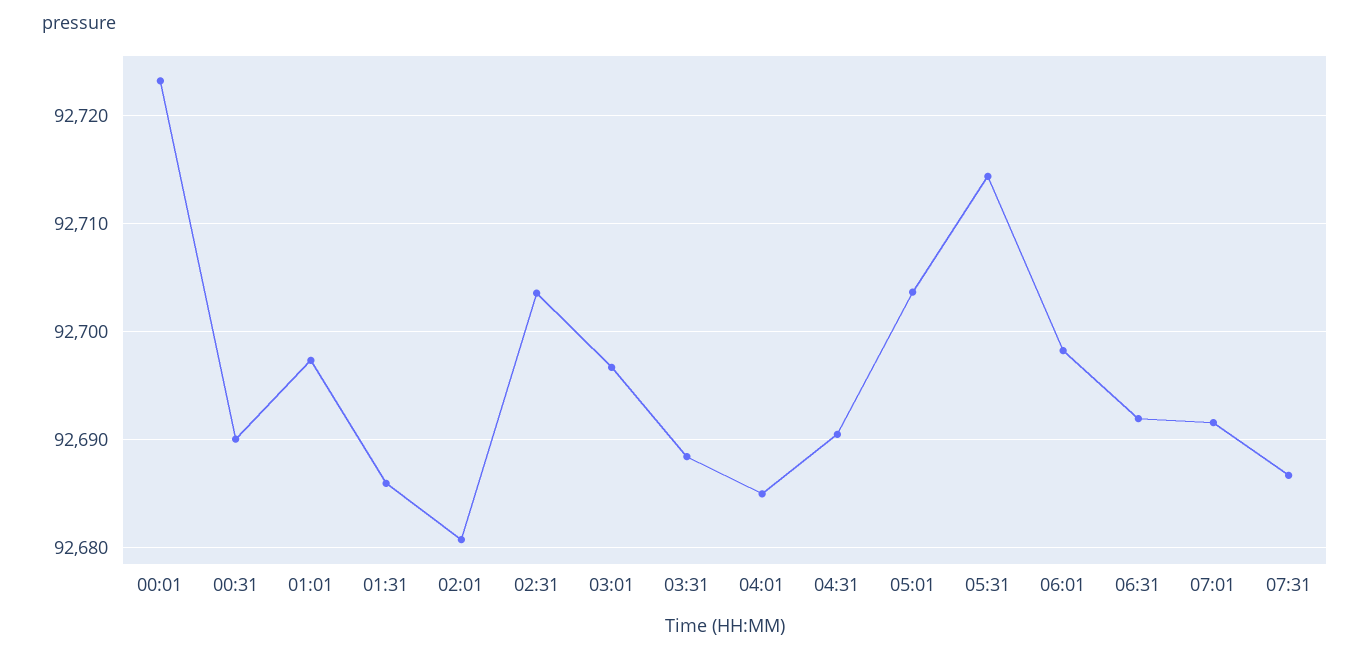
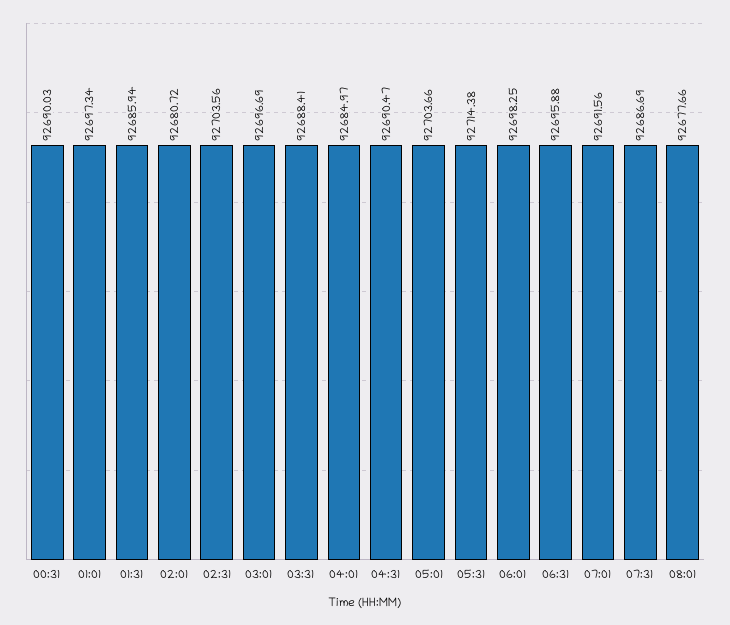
00:01: 92723 -> none
06:31: 92692 -> 92695.88
08:01: none -> 92677.66

